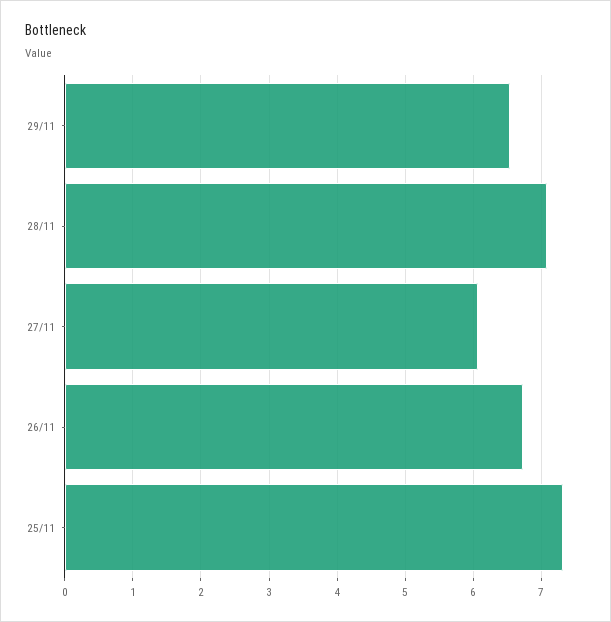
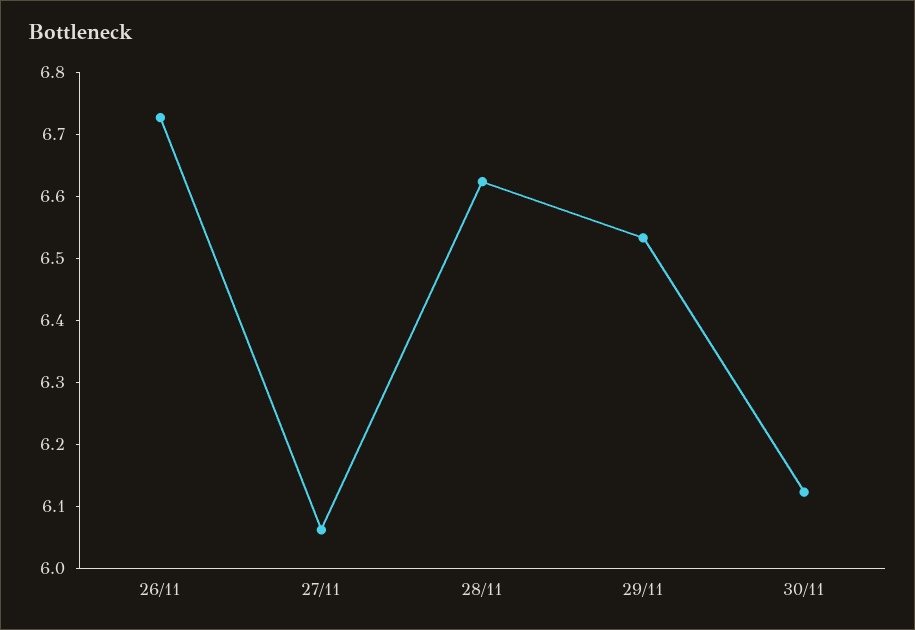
28/11: 7.1 -> 6.62
25/11: 7.3 -> none
30/11: none -> 6.12

